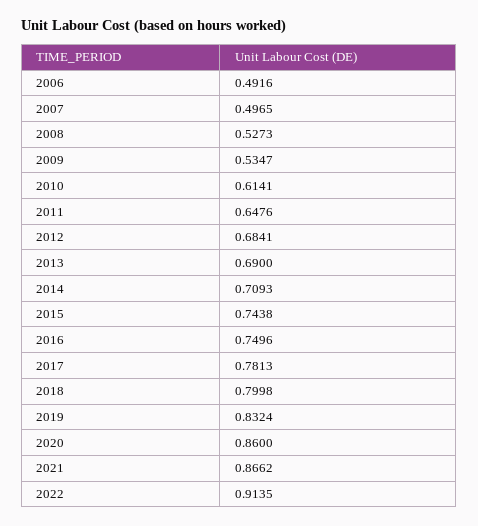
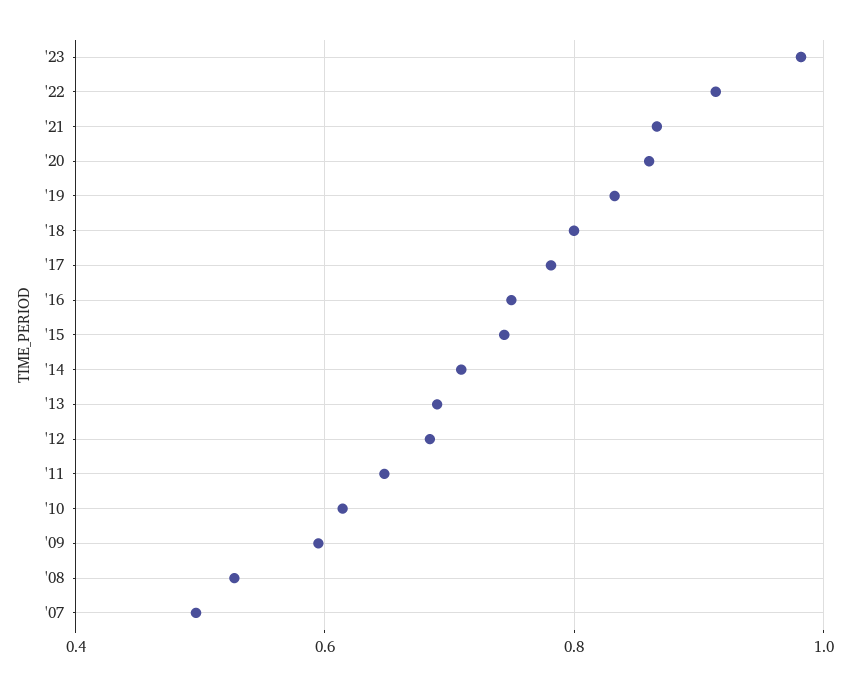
2006: 0.4916 -> none
2009: 0.5347 -> 0.6
'23: none -> 0.98

